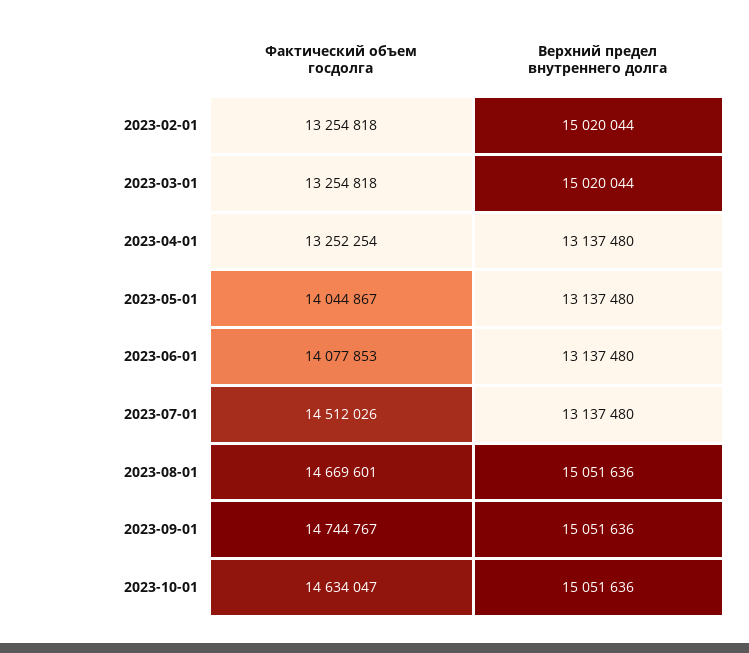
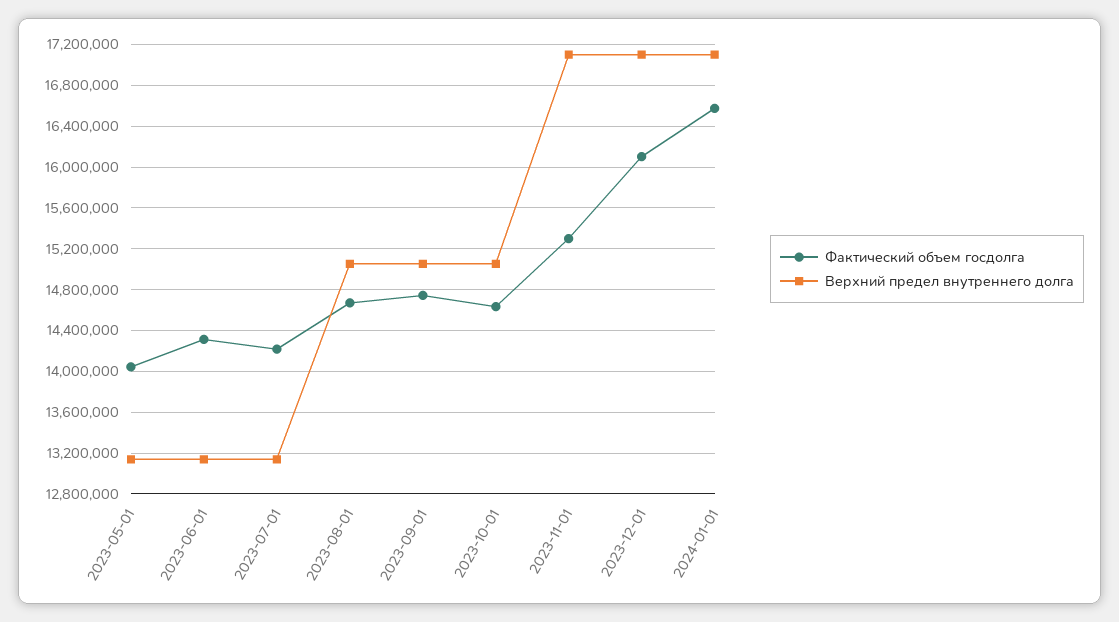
Фактический объем госдолга, 2023-02-01: 13254818 -> none
Верхний предел внутреннего долга, 2023-02-01: 15020044 -> none
Фактический объем госдолга, 2023-03-01: 13254818 -> none
Верхний предел внутреннего долга, 2023-03-01: 15020044 -> none
Фактический объем госдолга, 2023-04-01: 13252254 -> none
Верхний предел внутреннего долга, 2023-04-01: 13137480 -> none
Фактический объем госдолга, 2023-06-01: 14077853 -> 14300000
Фактический объем госдолга, 2023-07-01: 14512026 -> 14200000
Фактический объем госдолга, 2023-11-01: none -> 15300000
Верхний предел внутреннего долга, 2023-11-01: none -> 17100000
Фактический объем госдолга, 2023-12-01: none -> 16100000
Верхний предел внутреннего долга, 2023-12-01: none -> 17100000
Фактический объем госдолга, 2024-01-01: none -> 16600000
Верхний предел внутреннего долга, 2024-01-01: none -> 17100000

